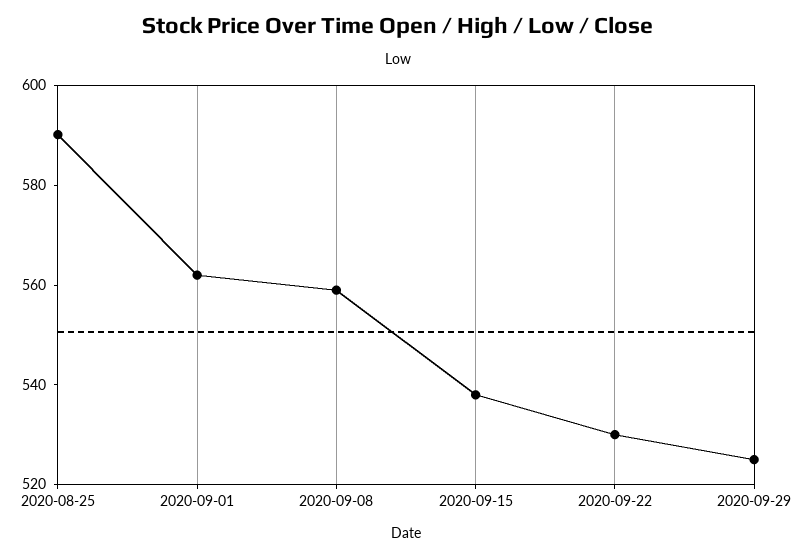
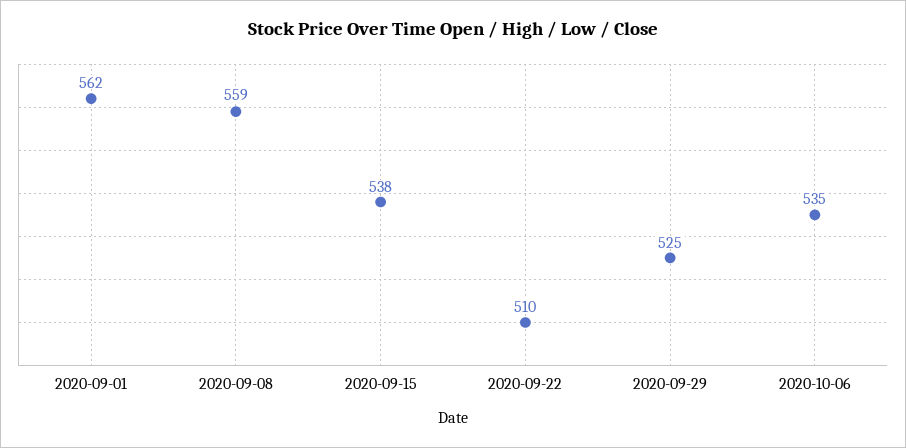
2020-08-25: 590 -> none
2020-09-22: 530 -> 510
2020-10-06: none -> 535

